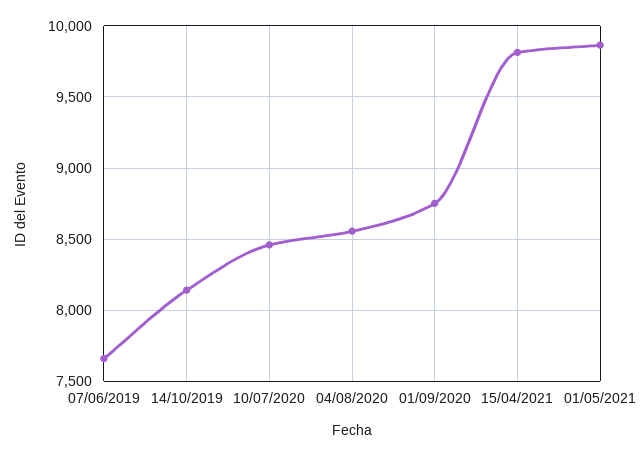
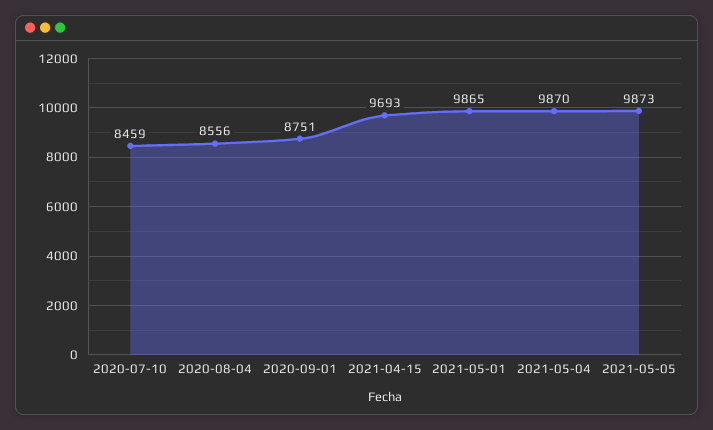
07/06/2019: 7650 -> none
14/10/2019: 8150 -> none
15/04/2021: 9800 -> 9693
2021-05-04: none -> 9870
2021-05-05: none -> 9873

